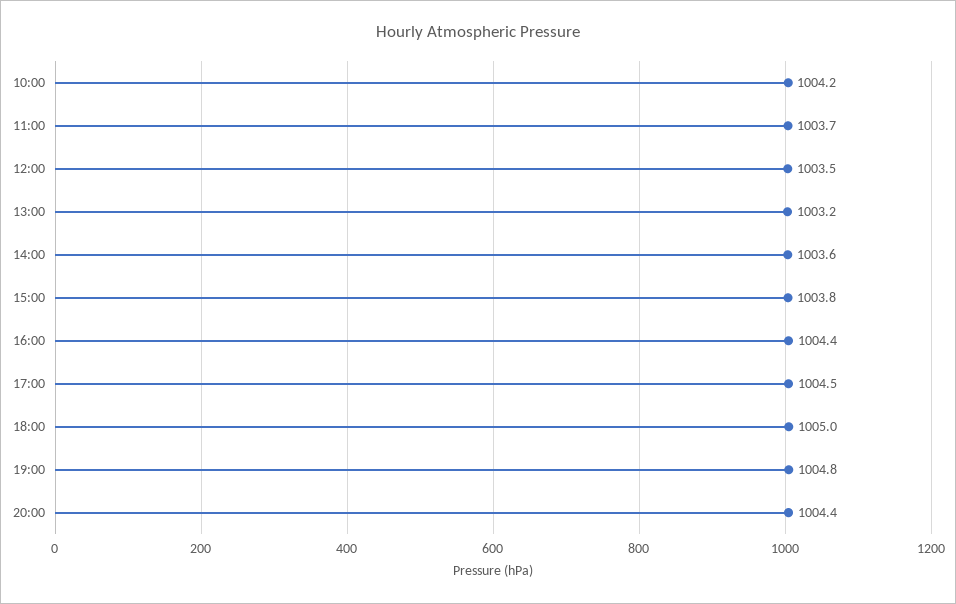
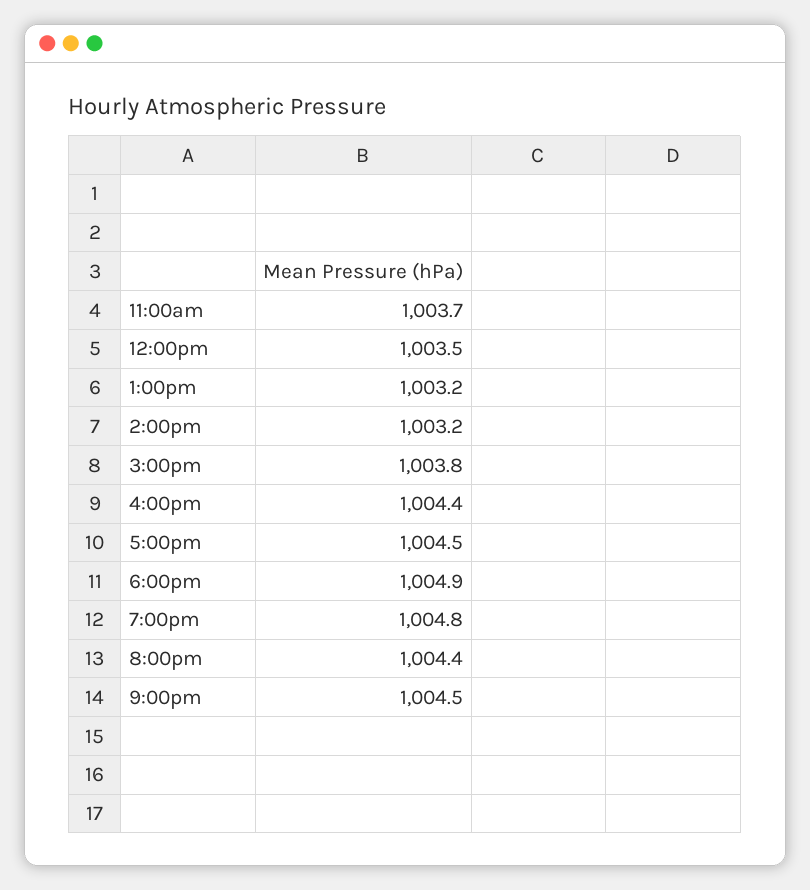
10:00: 1004.2 -> none
14:00: 1003.6 -> 1003.2
18:00: 1005 -> 1004.9
9:00pm: none -> 1004.5

